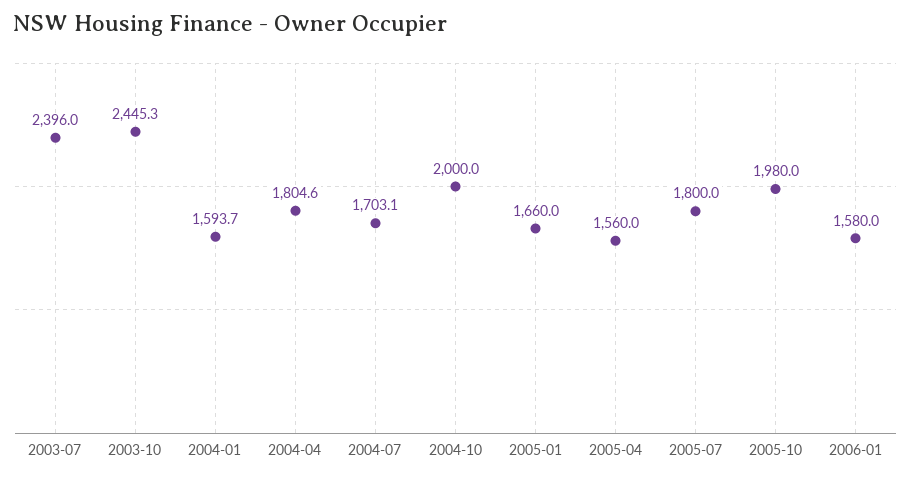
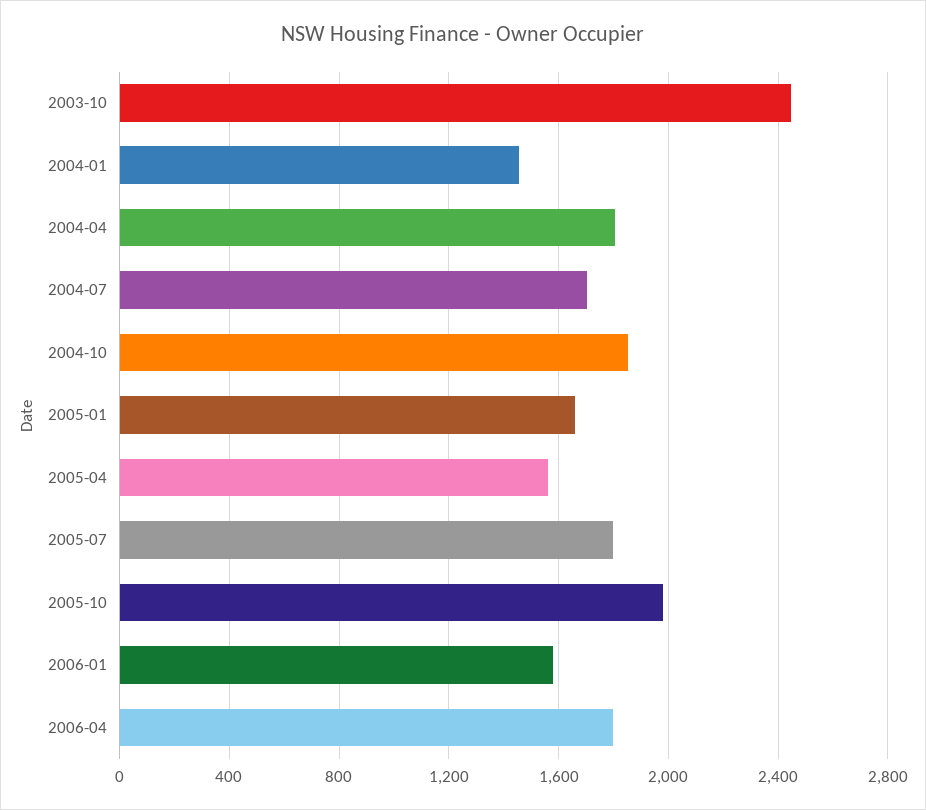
2003-07: 2396 -> none
2004-01: 1593.7 -> 1450
2004-10: 2000 -> 1850
2006-04: none -> 1800

